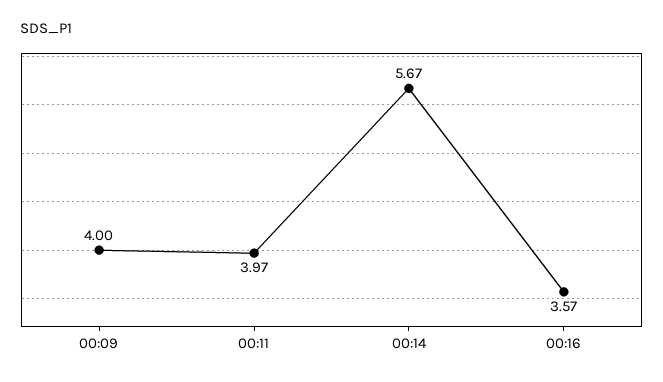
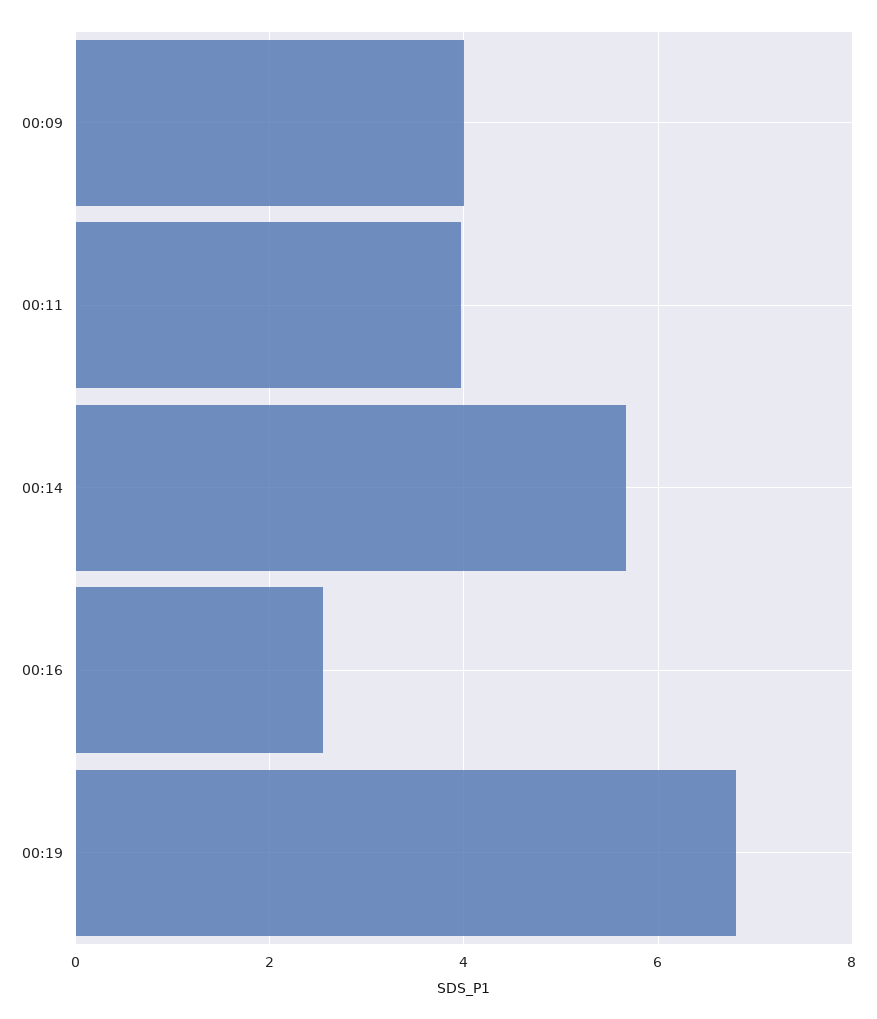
00:16: 3.57 -> 2.6
00:19: none -> 6.8

